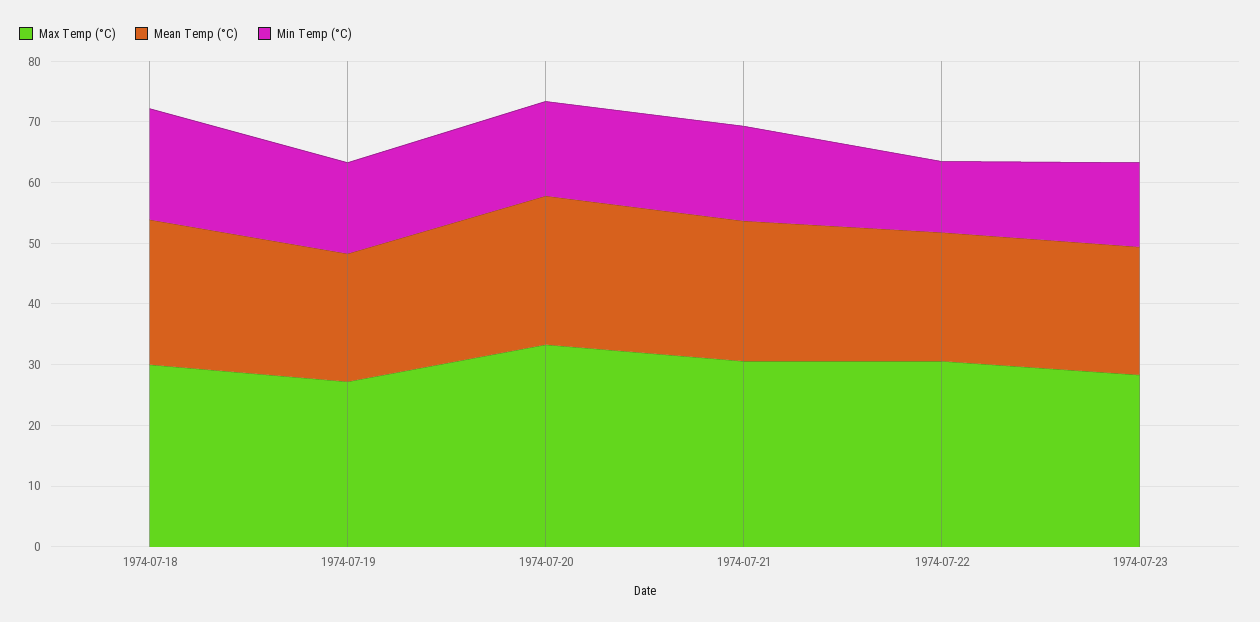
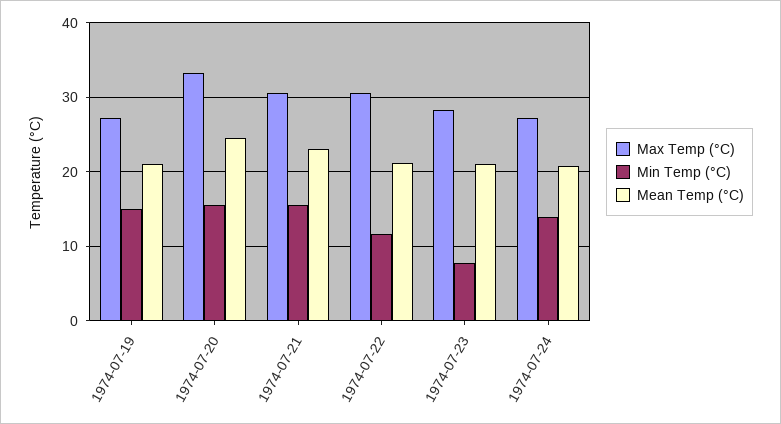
Max Temp (°C), 1974-07-18: 30 -> none
Mean Temp (°C), 1974-07-18: 24 -> none
Min Temp (°C), 1974-07-18: 18 -> none
Min Temp (°C), 1974-07-23: 14 -> 8
Max Temp (°C), 1974-07-24: none -> 27
Min Temp (°C), 1974-07-24: none -> 14
Mean Temp (°C), 1974-07-24: none -> 21

